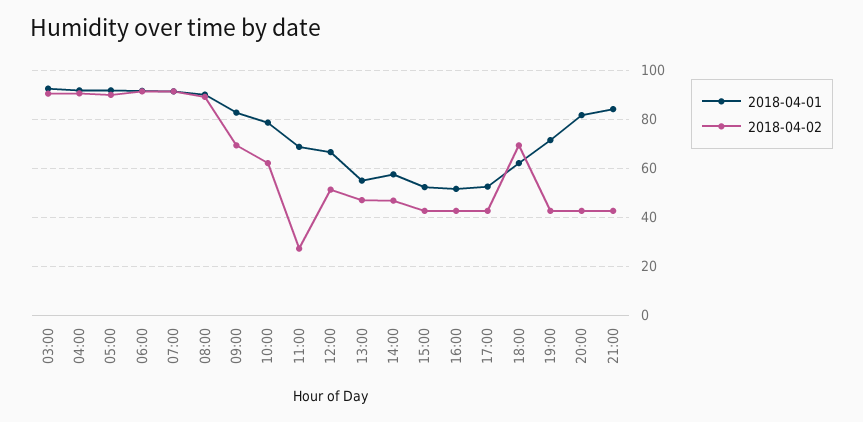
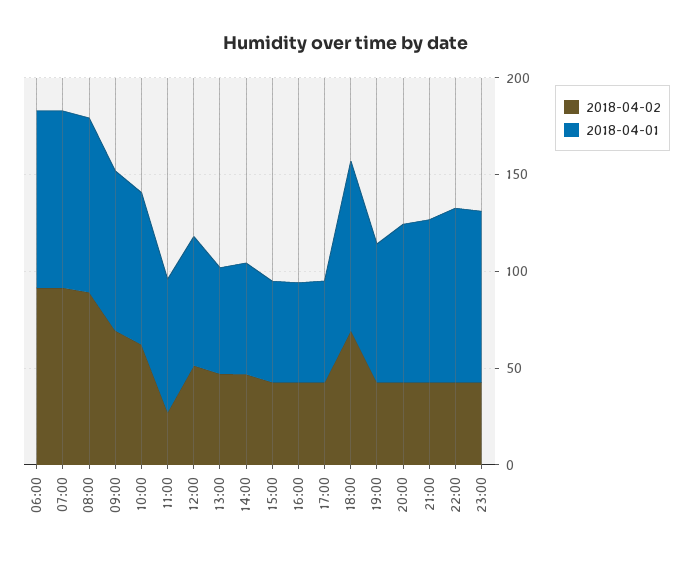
2018-04-01, 03:00: 92.5 -> none
2018-04-02, 03:00: 90 -> none
2018-04-01, 04:00: 92.5 -> none
2018-04-02, 04:00: 90 -> none
2018-04-01, 05:00: 92.5 -> none
2018-04-02, 05:00: 90 -> none
2018-04-01, 18:00: 62.5 -> 90
2018-04-02, 22:00: none -> 40
2018-04-01, 22:00: none -> 90
2018-04-02, 23:00: none -> 40
2018-04-01, 23:00: none -> 90

